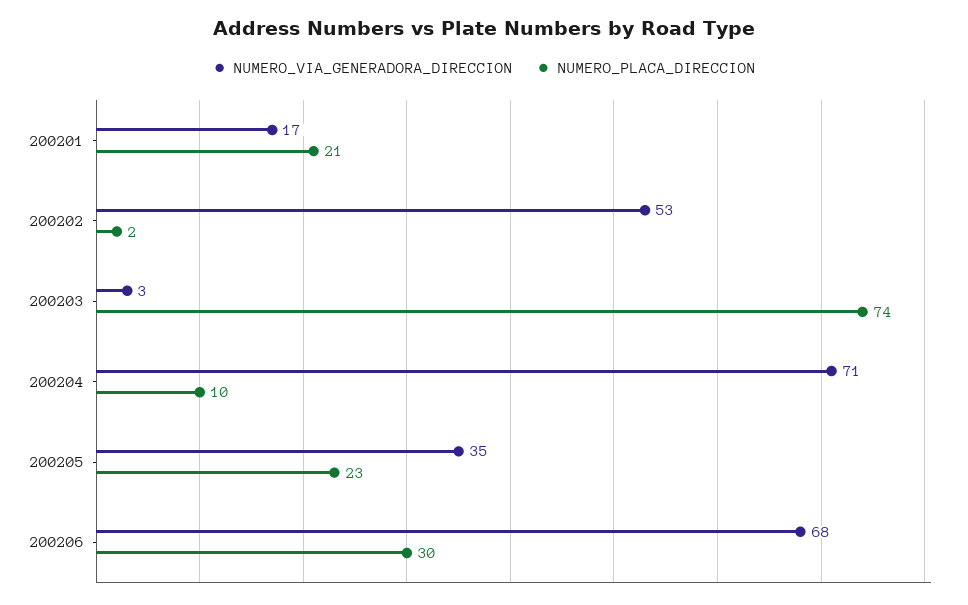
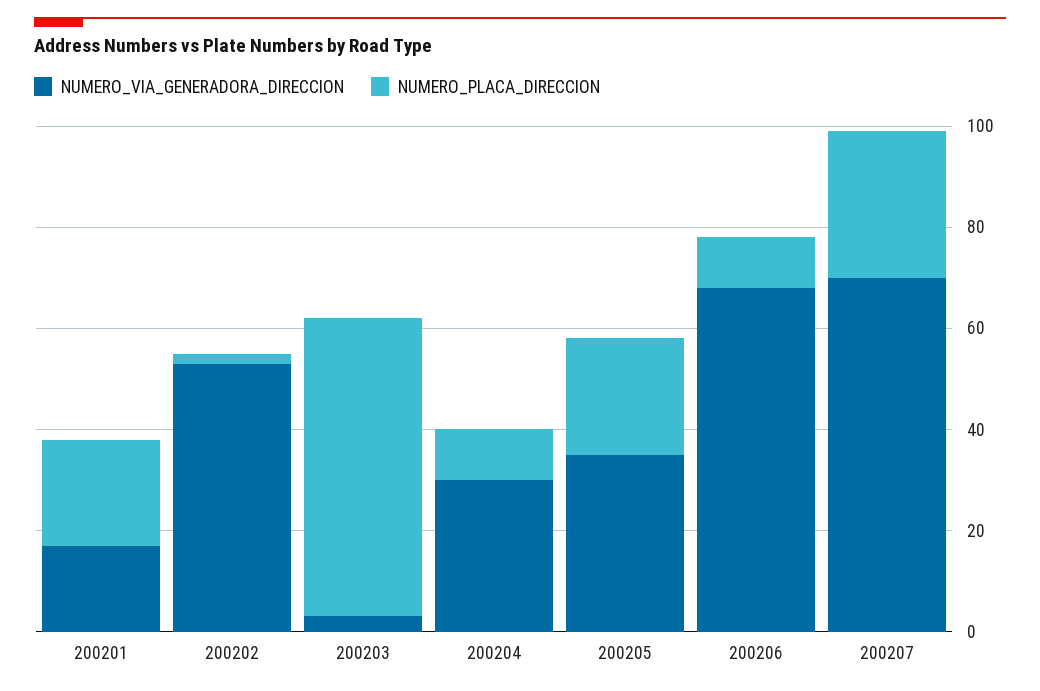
NUMERO_PLACA_DIRECCION, 200203: 74 -> 60
NUMERO_VIA_GENERADORA_DIRECCION, 200204: 71 -> 30
NUMERO_PLACA_DIRECCION, 200206: 30 -> 10
NUMERO_VIA_GENERADORA_DIRECCION, 200207: none -> 70
NUMERO_PLACA_DIRECCION, 200207: none -> 30

